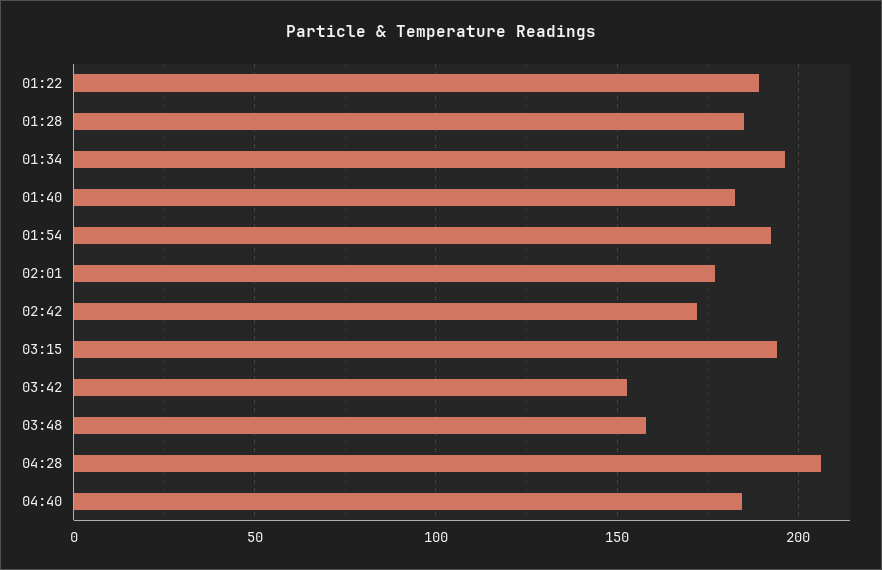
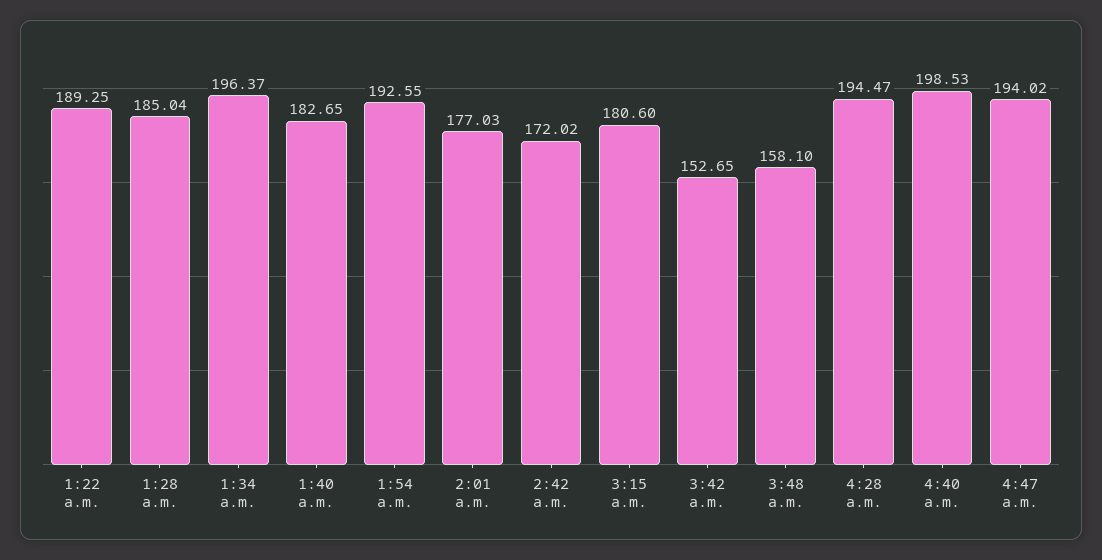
03:15: 195 -> 180.6
04:28: 205 -> 194.47
04:40: 185 -> 198.53
4:47 a.m.: none -> 194.02

